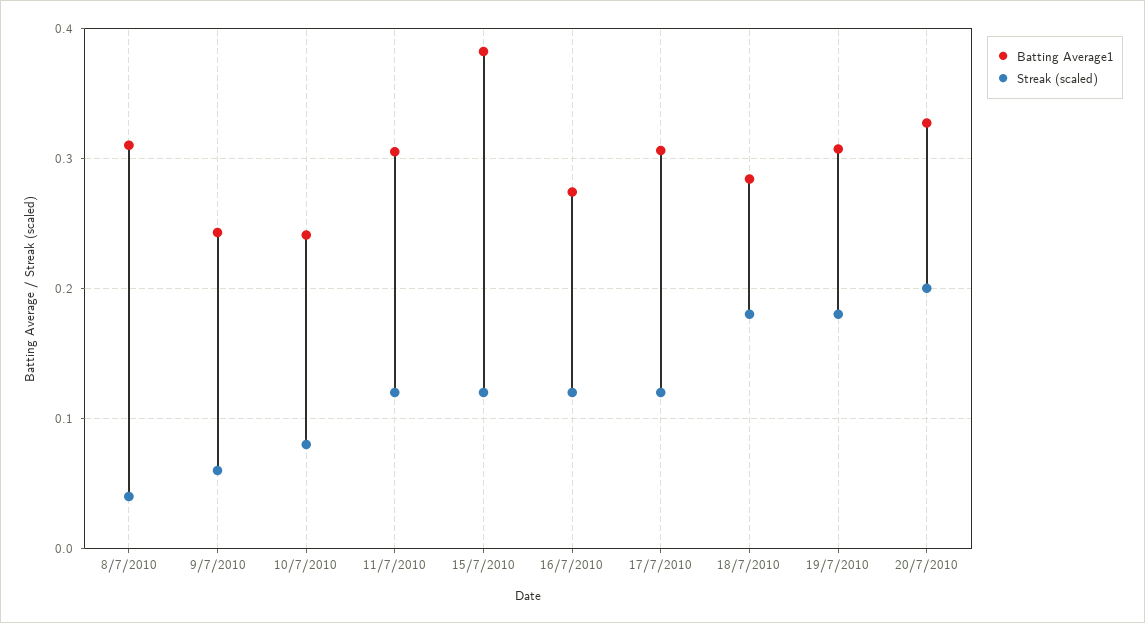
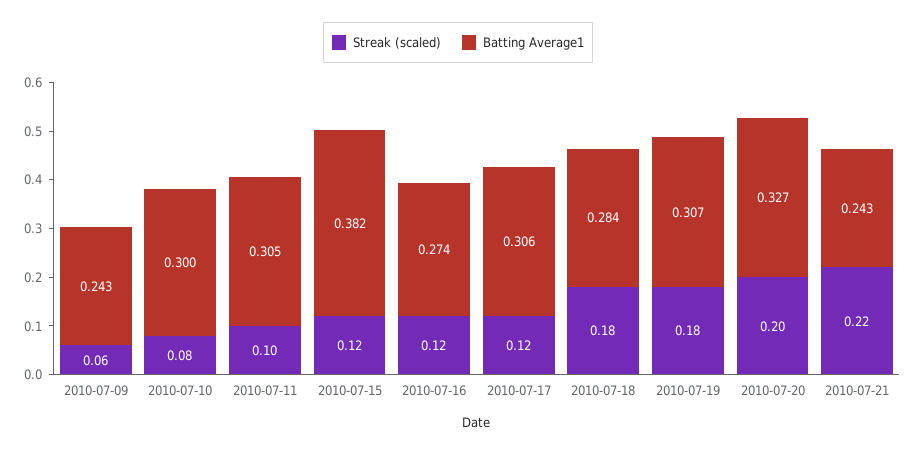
Batting Average1, 8/7/2010: 0.31 -> none
Streak (scaled), 8/7/2010: 0.04 -> none
Batting Average1, 10/7/2010: 0.24 -> 0.3
Streak (scaled), 11/7/2010: 0.12 -> 0.1
Streak (scaled), 2010-07-21: none -> 0.22
Batting Average1, 2010-07-21: none -> 0.243

